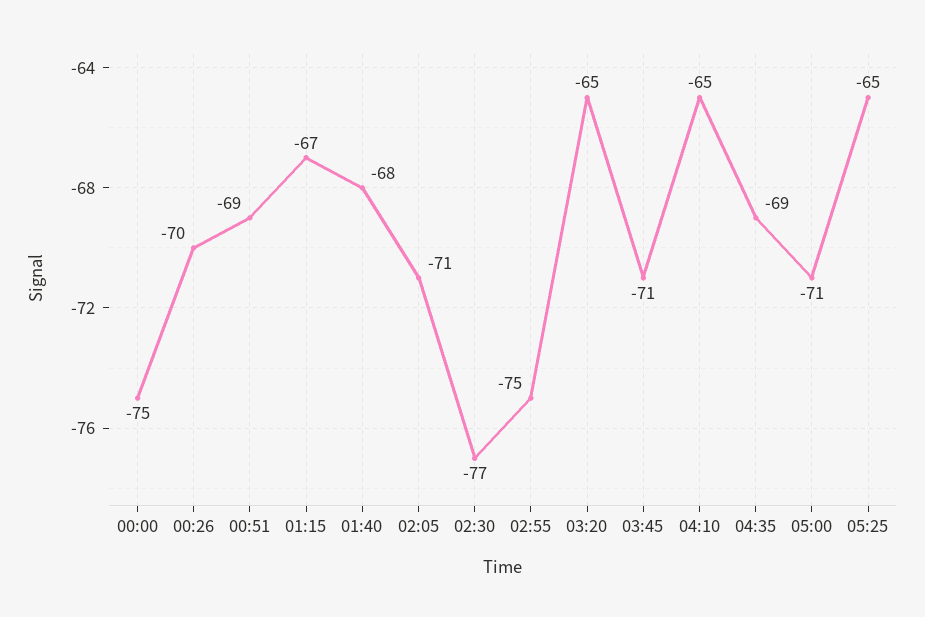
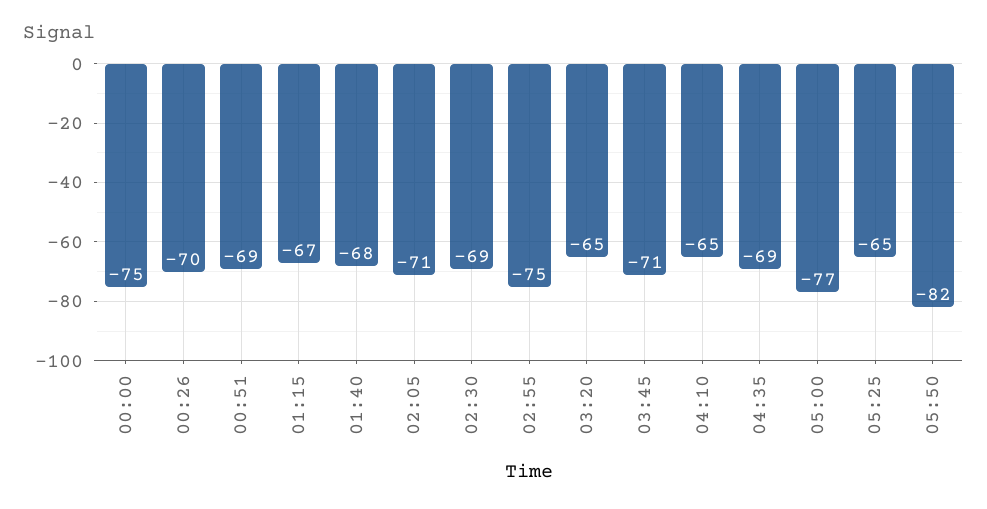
02:30: -77 -> -69
05:00: -71 -> -77
05:50: none -> -82

